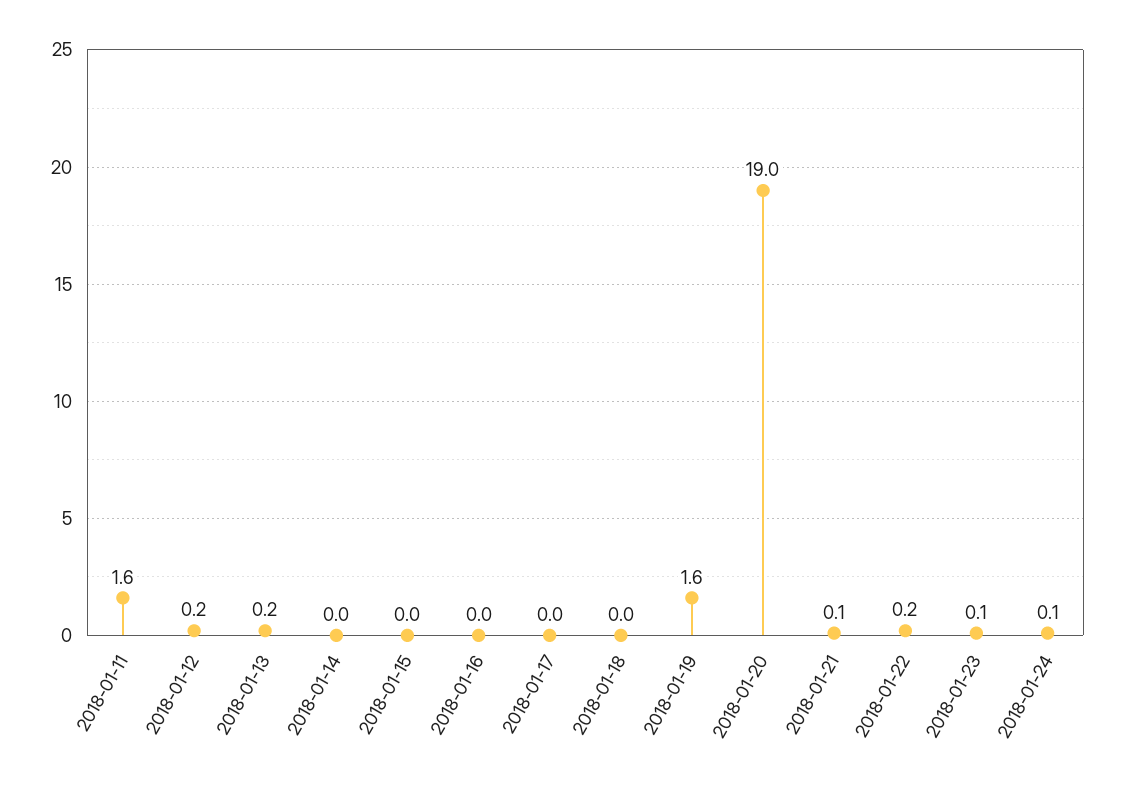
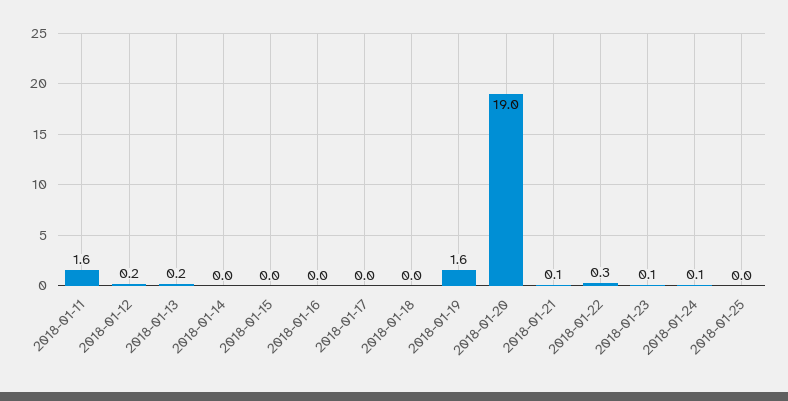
2018-01-22: 0.2 -> 0.3
2018-01-25: none -> 0

